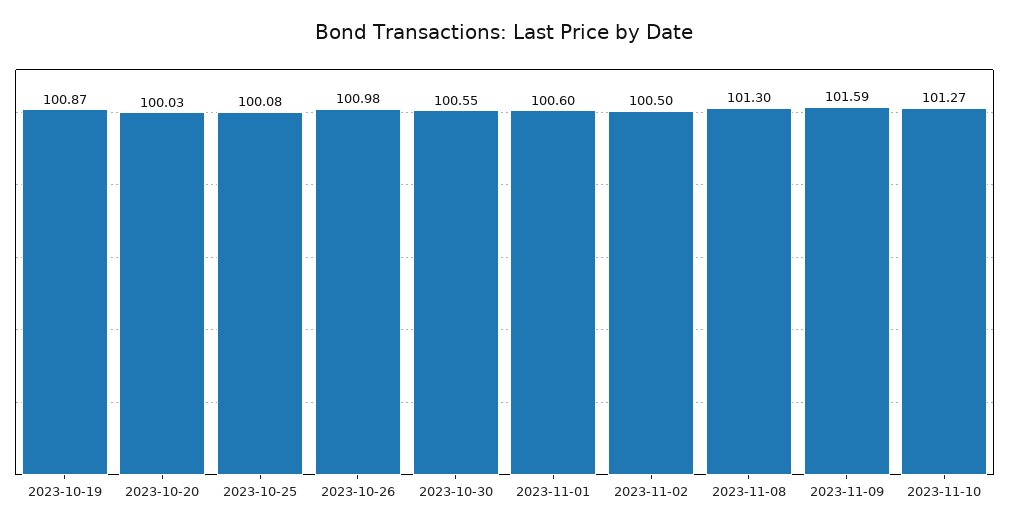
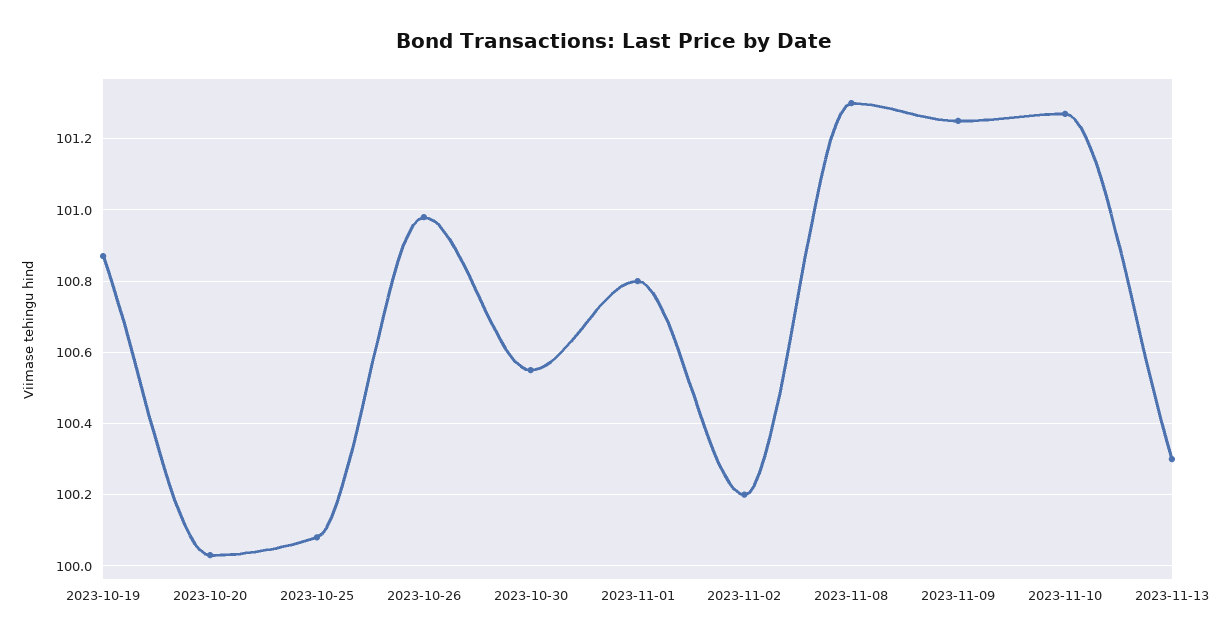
2023-11-01: 100.6 -> 100.8
2023-11-02: 100.5 -> 100.2
2023-11-09: 101.59 -> 101.25
2023-11-13: none -> 100.3

